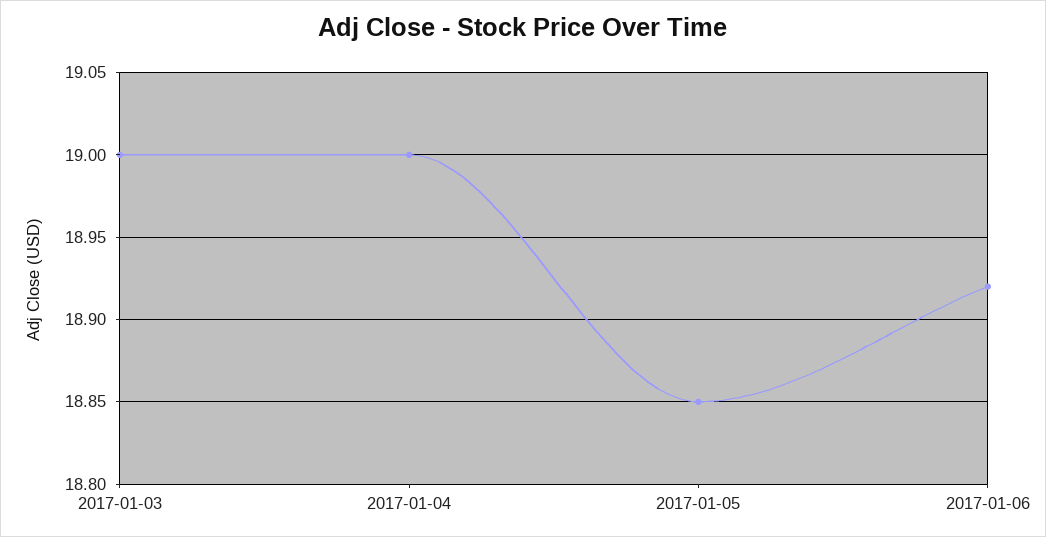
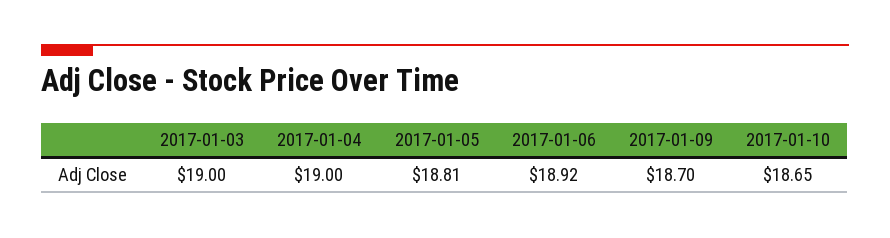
2017-01-05: 18.85 -> 18.81
2017-01-09: none -> 18.7
2017-01-10: none -> 18.65

